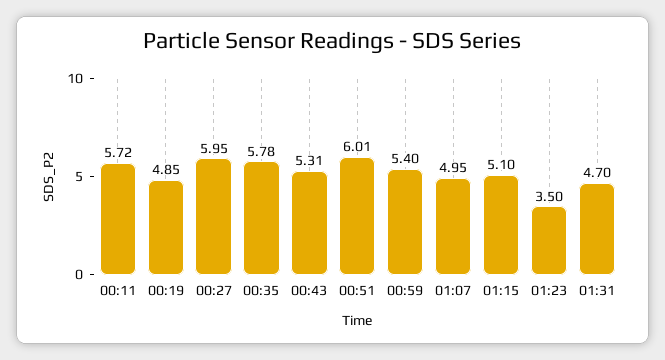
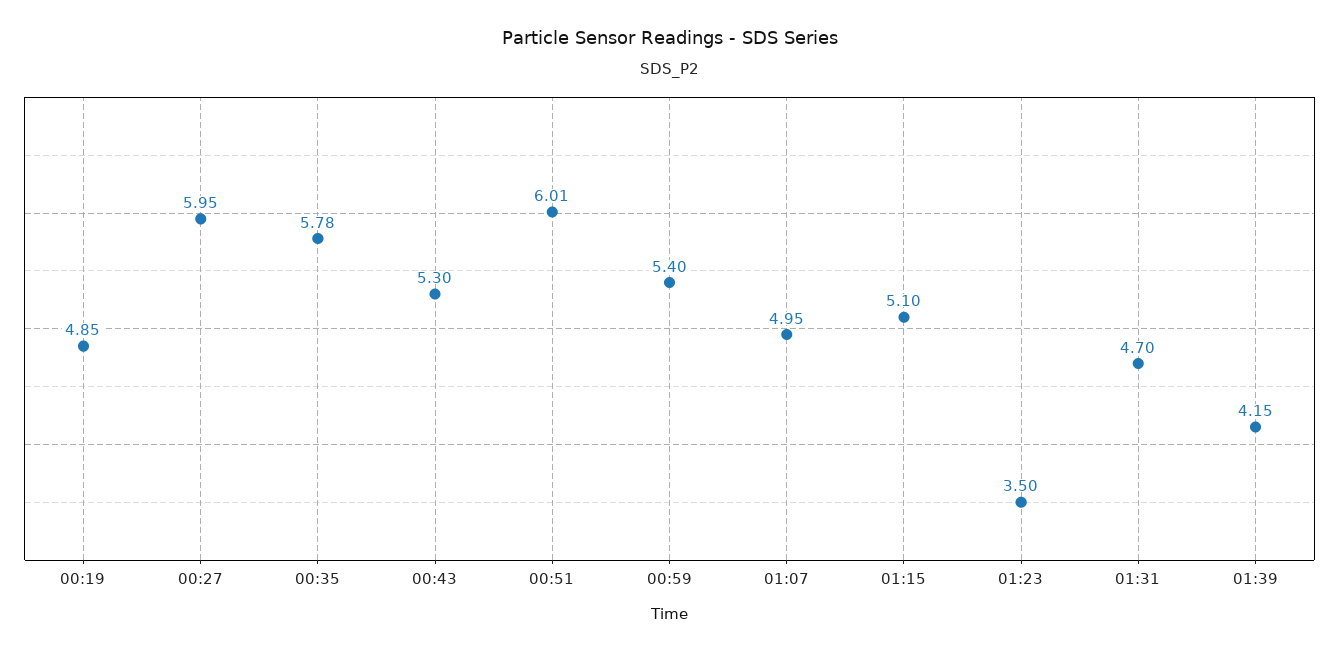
00:11: 5.72 -> none
00:43: 5.31 -> 5.3
01:39: none -> 4.15

